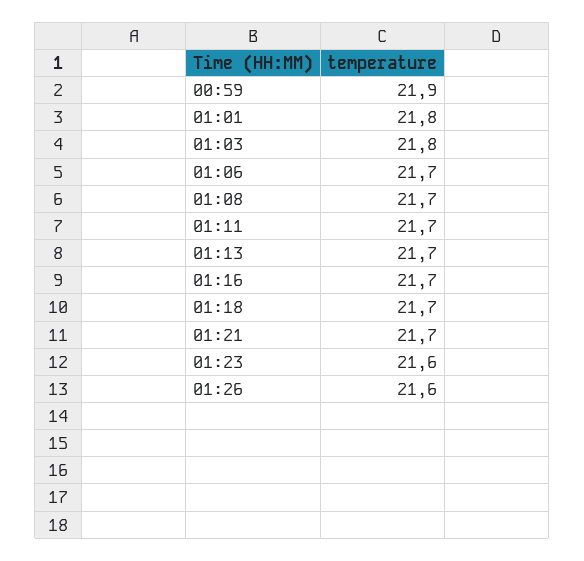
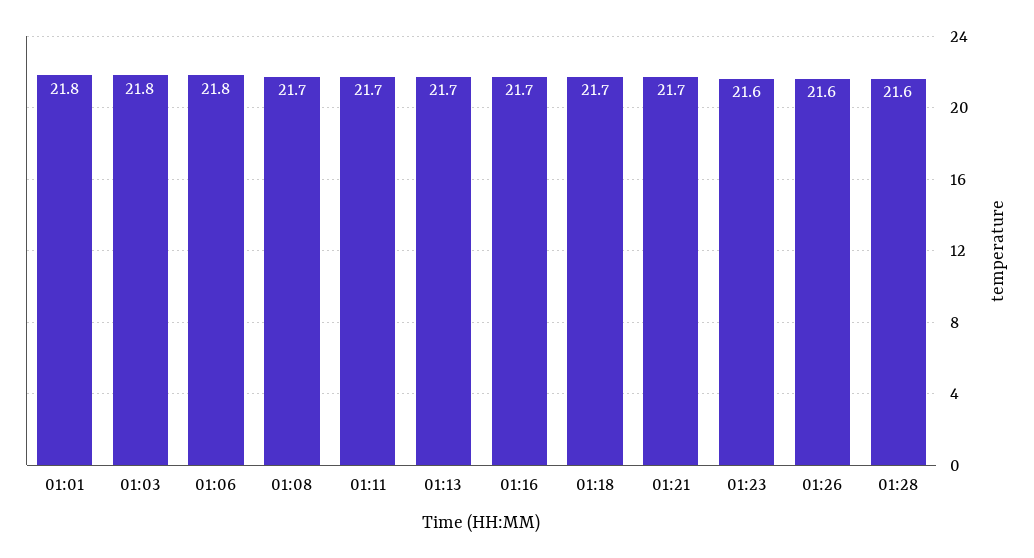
00:59: 21.9 -> none
01:06: 21.7 -> 21.8
01:28: none -> 21.6

